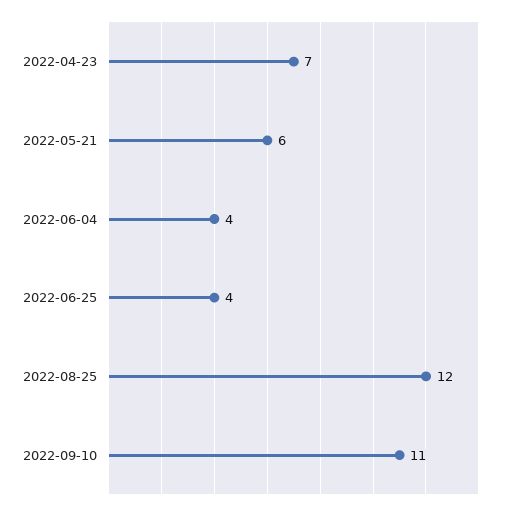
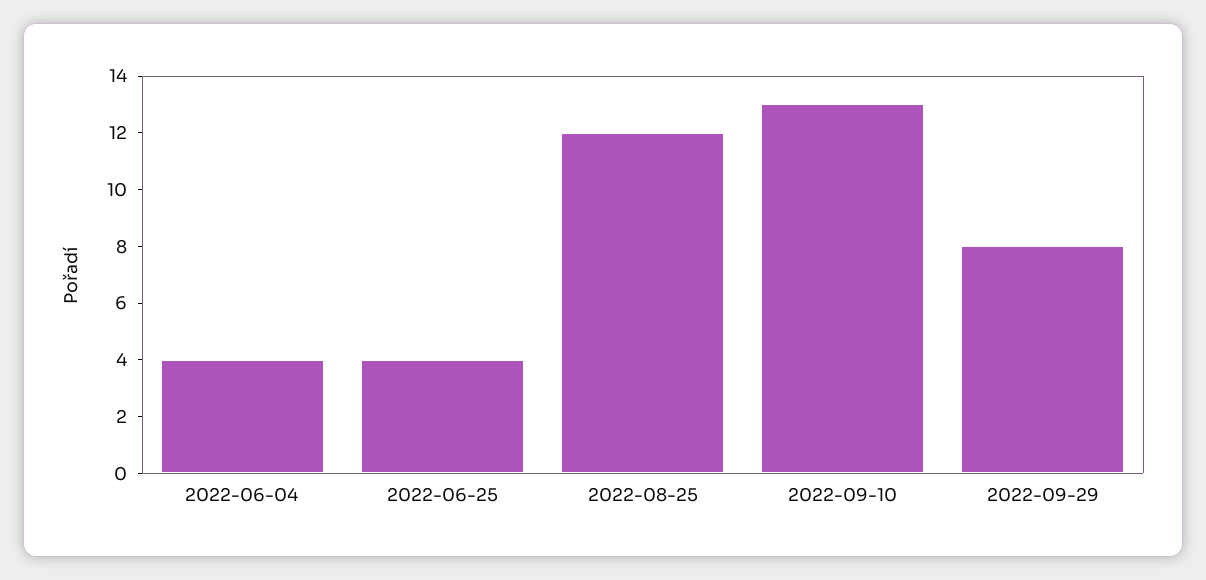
2022-04-23: 7 -> none
2022-05-21: 6 -> none
2022-09-10: 11 -> 13
2022-09-29: none -> 8

